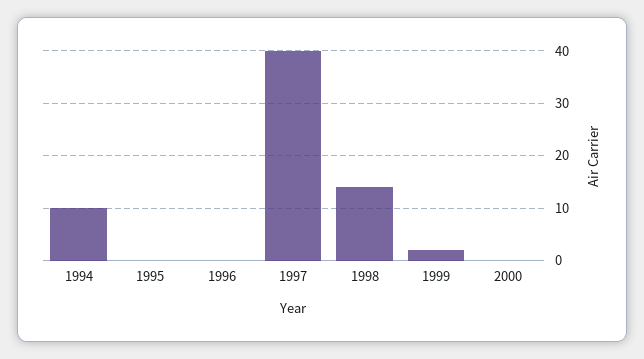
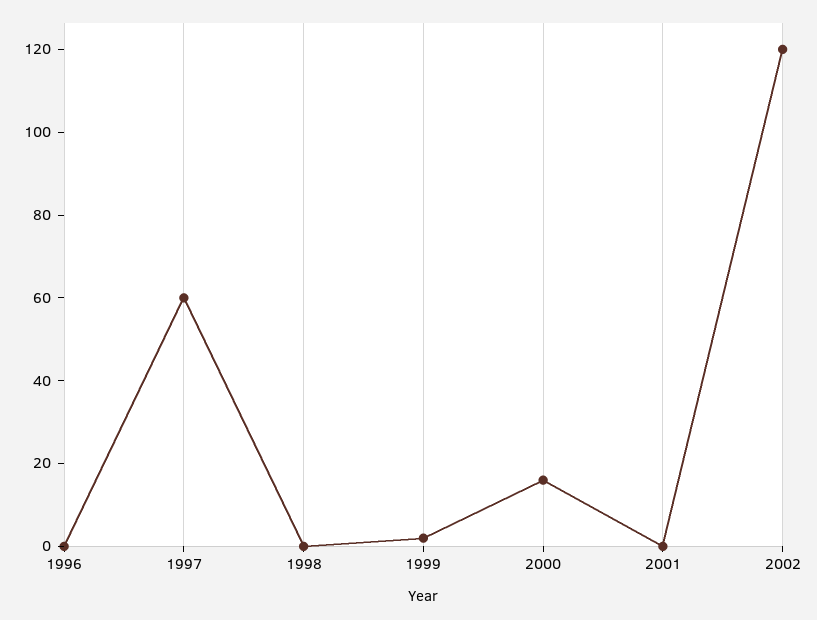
1994: 10 -> none
1995: 0 -> none
1997: 40 -> 60
1998: 15 -> 0
2000: 0 -> 15
2001: none -> 0
2002: none -> 120

